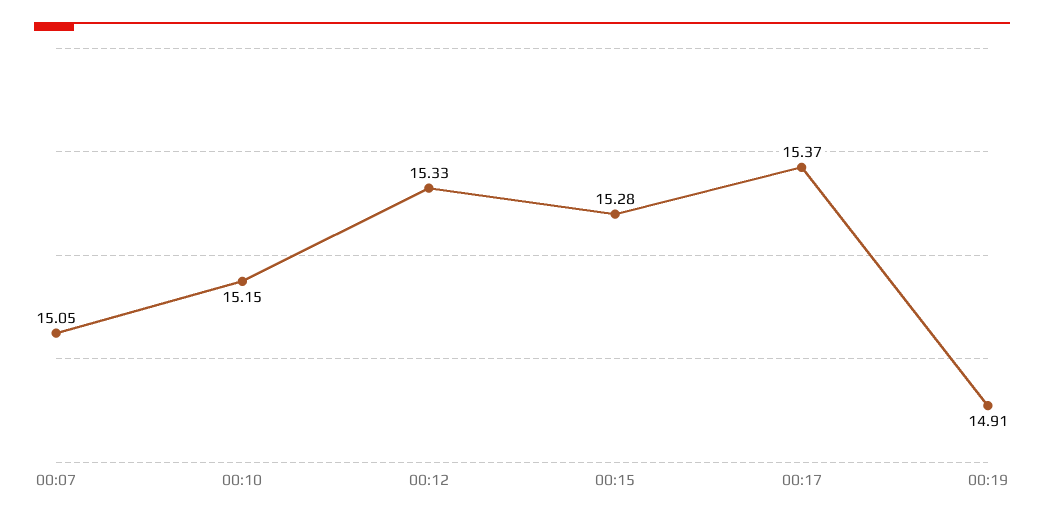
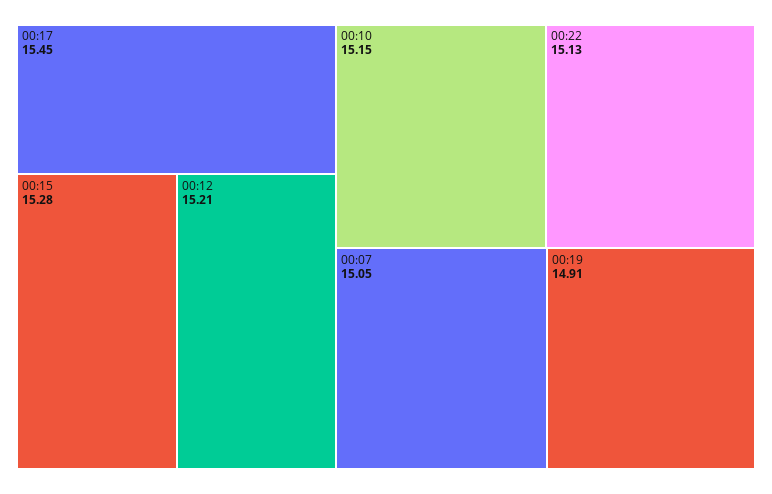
00:12: 15.33 -> 15.21
00:17: 15.37 -> 15.45
00:22: none -> 15.13

